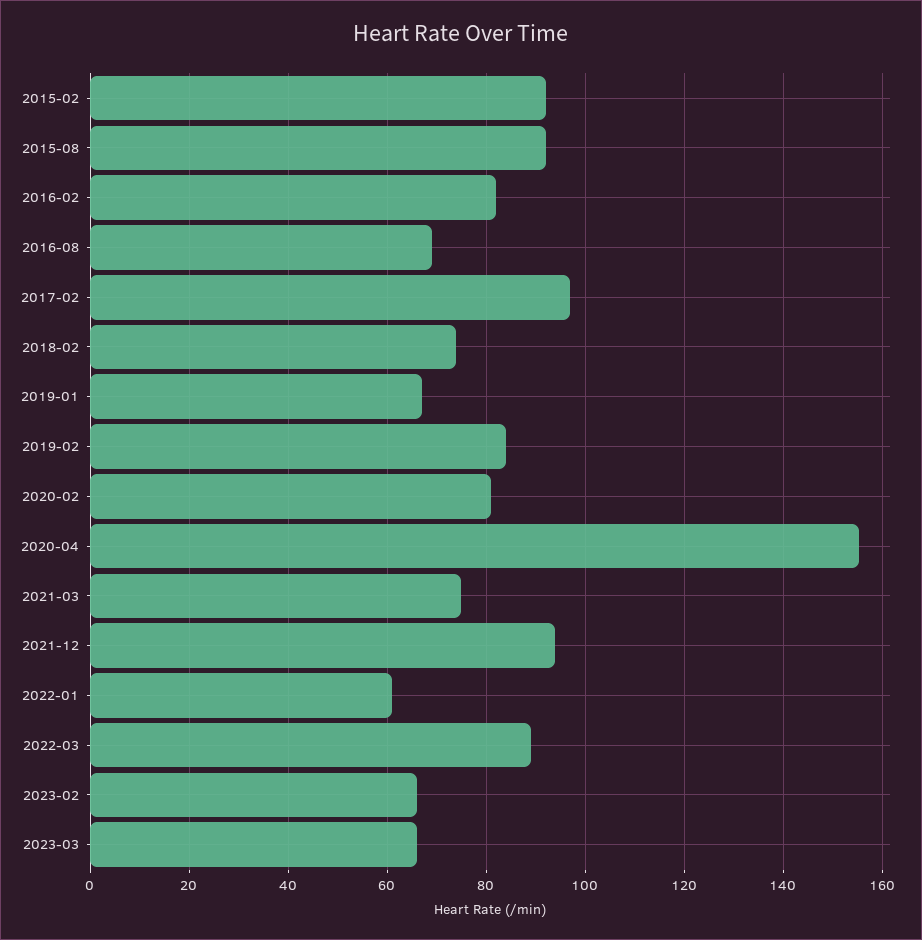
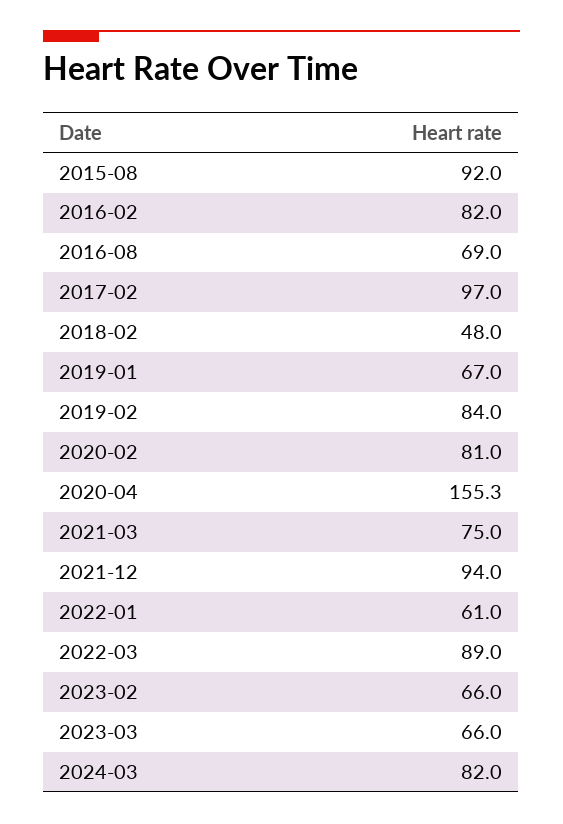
2015-02: 92 -> none
2018-02: 74 -> 48
2024-03: none -> 82

